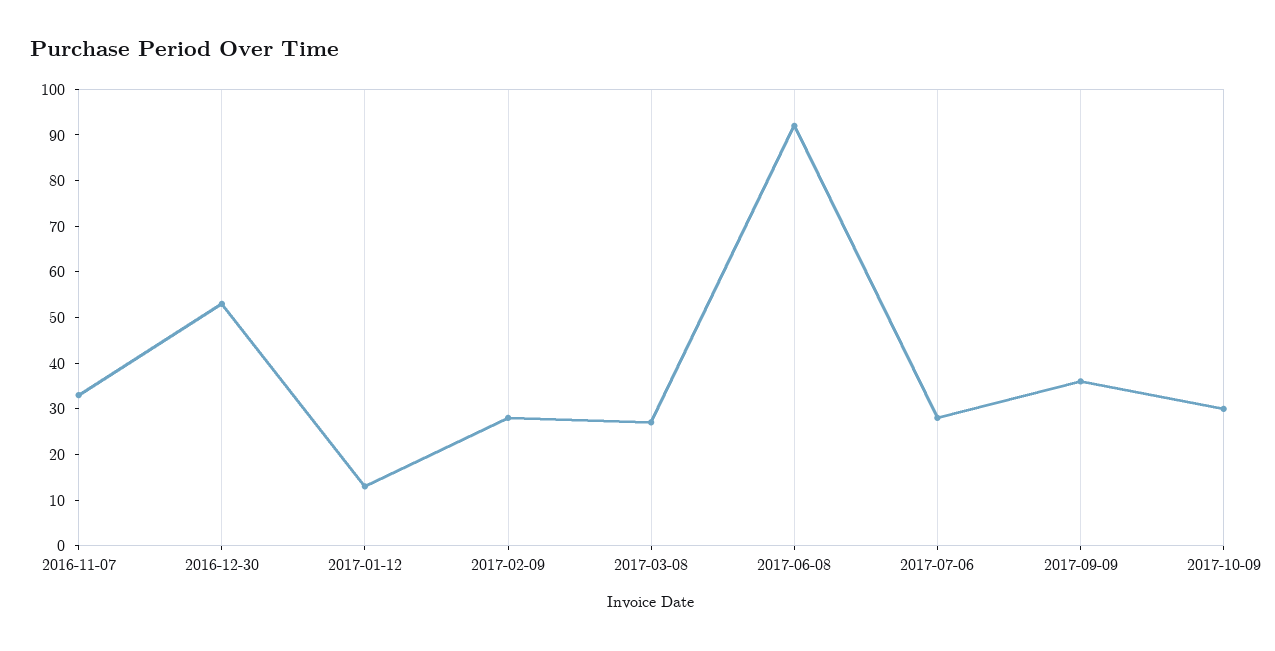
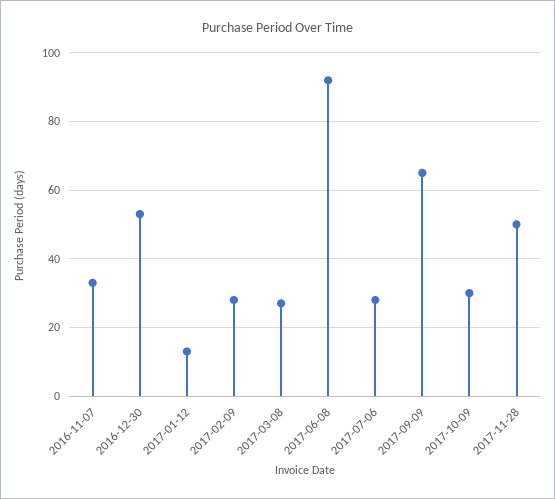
2017-09-09: 35 -> 65
2017-11-28: none -> 50

